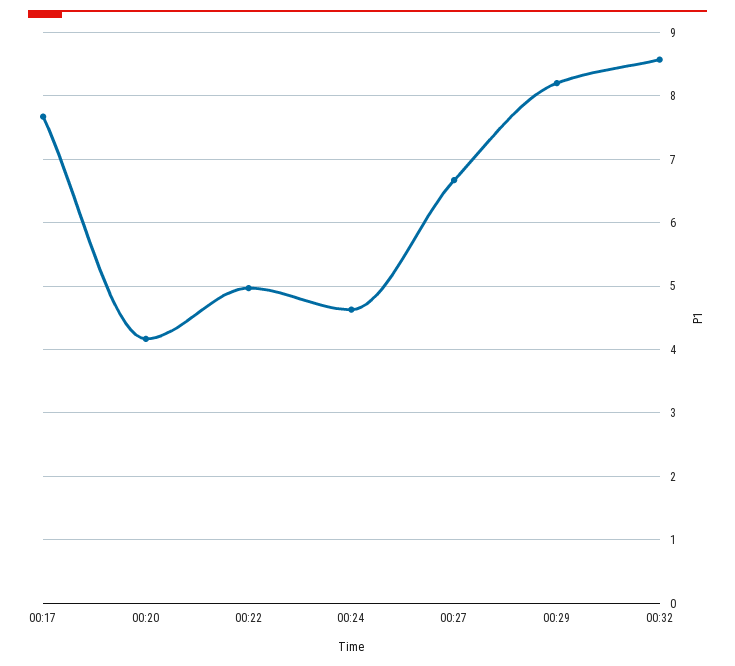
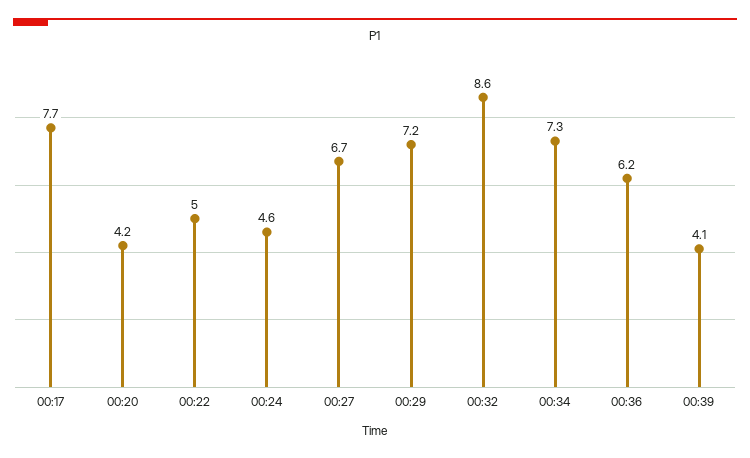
00:29: 8.2 -> 7.2
00:34: none -> 7.3
00:36: none -> 6.2
00:39: none -> 4.1

